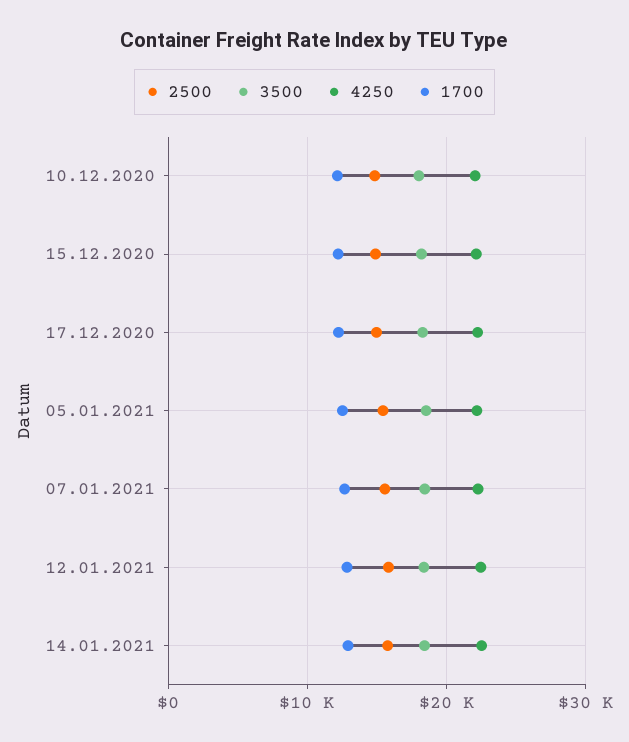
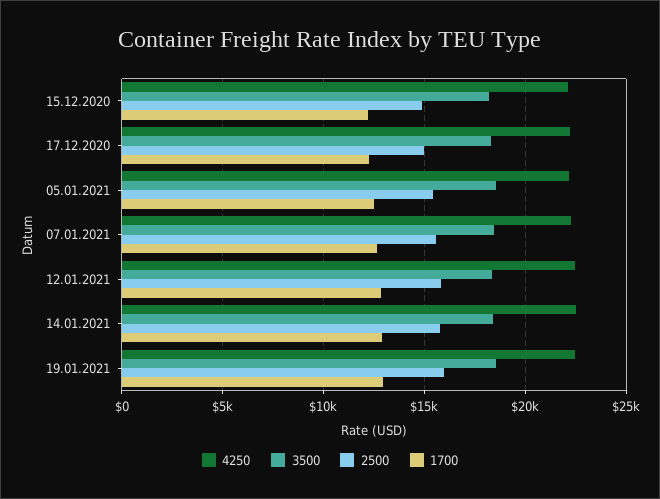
2500, 10.12.2020: 15000 -> none
3500, 10.12.2020: 18000 -> none
4250, 10.12.2020: 22000 -> none
1700, 10.12.2020: 12000 -> none
4250, 19.01.2021: none -> 22500
3500, 19.01.2021: none -> 18500
2500, 19.01.2021: none -> 16000
1700, 19.01.2021: none -> 13000

